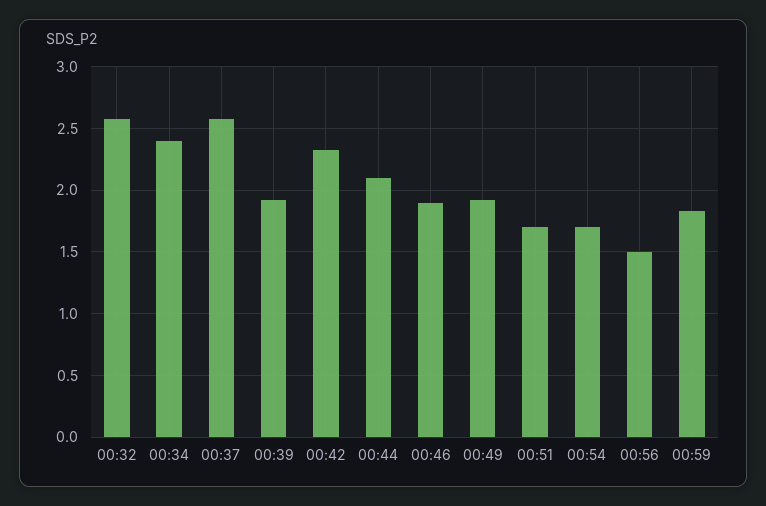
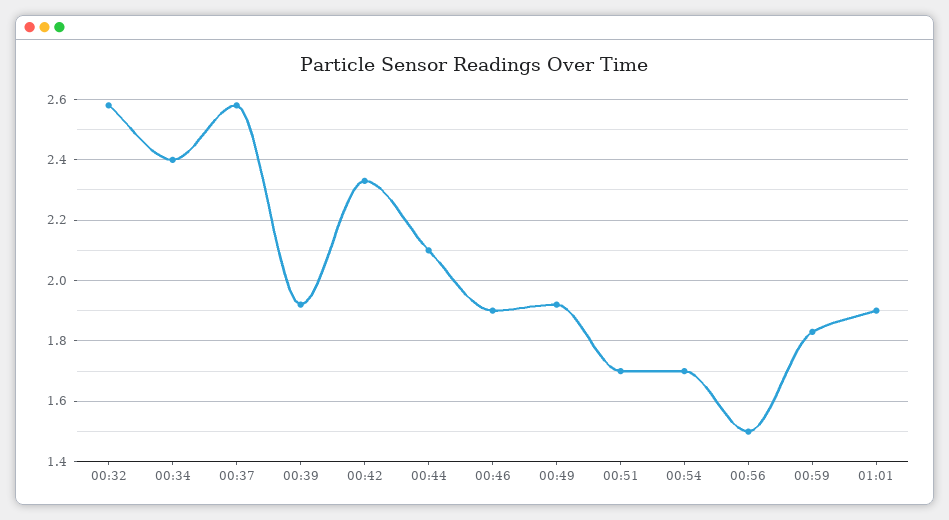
01:01: none -> 1.9

